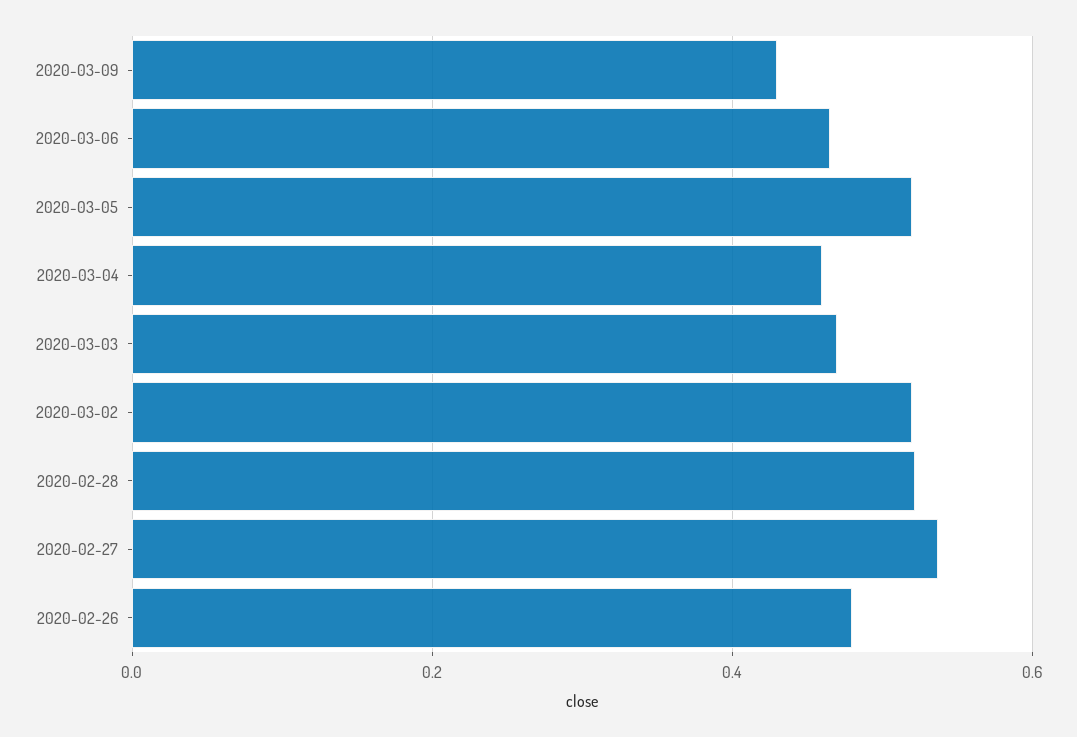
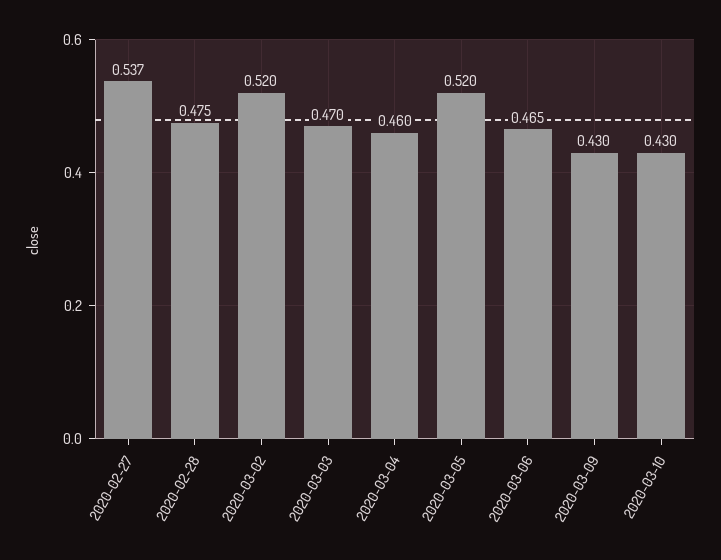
2020-02-28: 0.52 -> 0.475
2020-02-26: 0.48 -> none
2020-03-10: none -> 0.43

